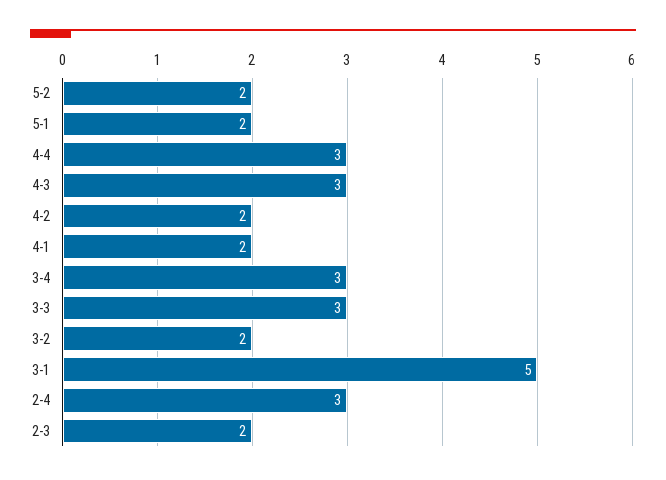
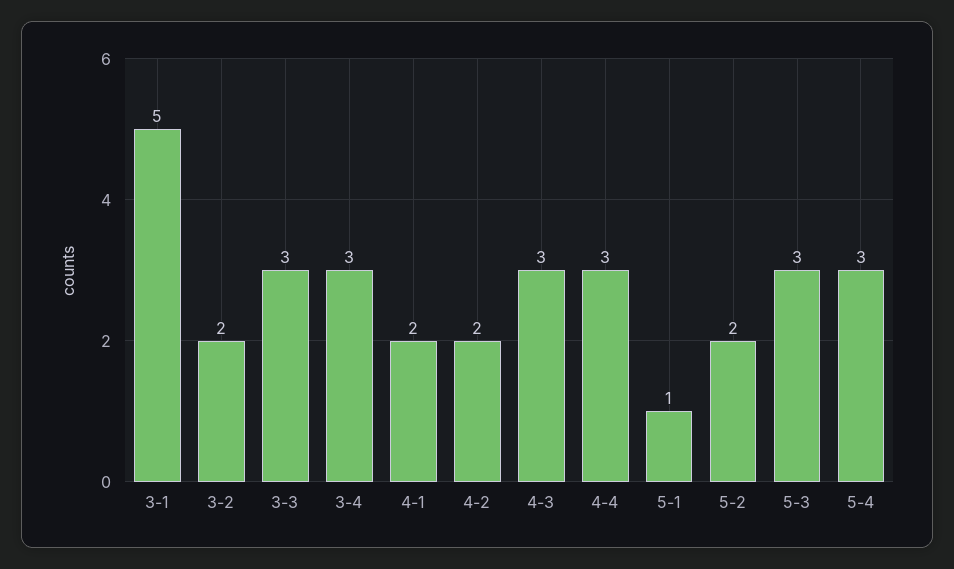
5-1: 2 -> 1
2-4: 3 -> none
2-3: 2 -> none
5-3: none -> 3
5-4: none -> 3

